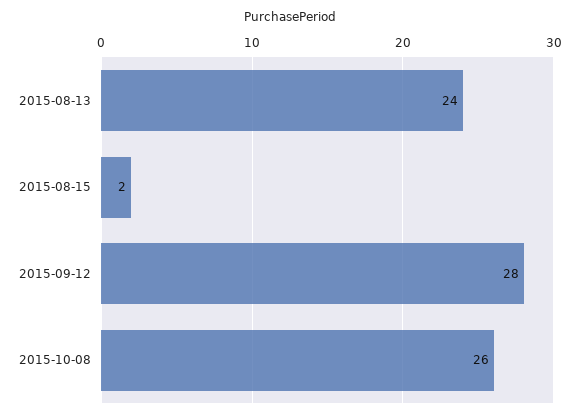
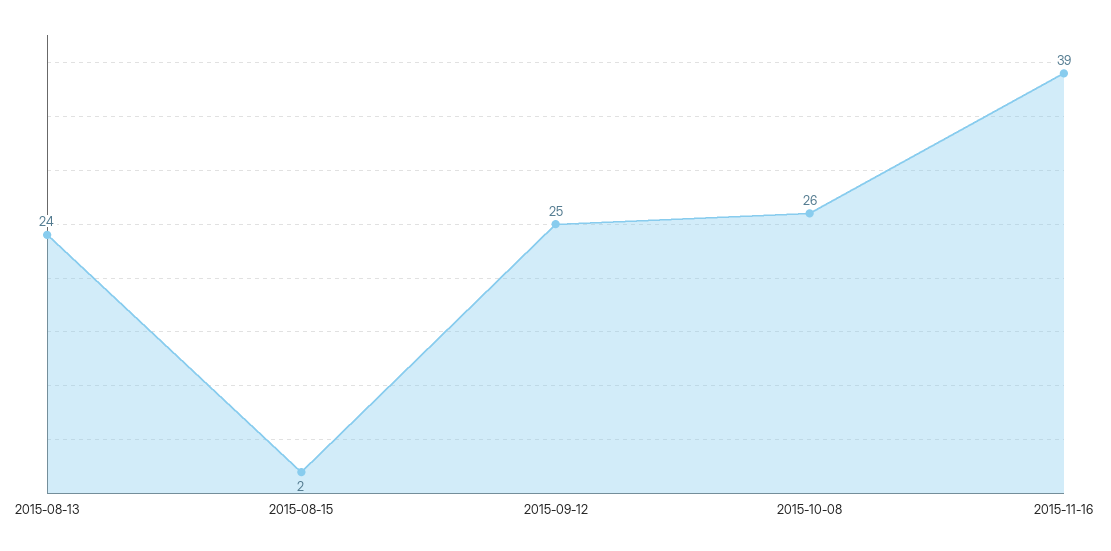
2015-09-12: 28 -> 25
2015-11-16: none -> 39

